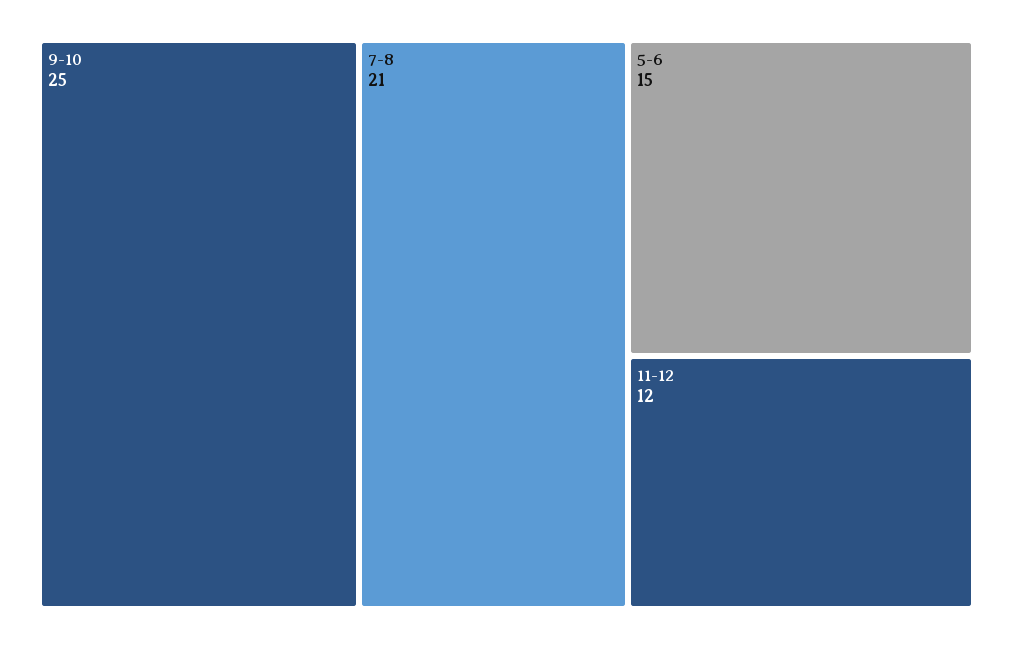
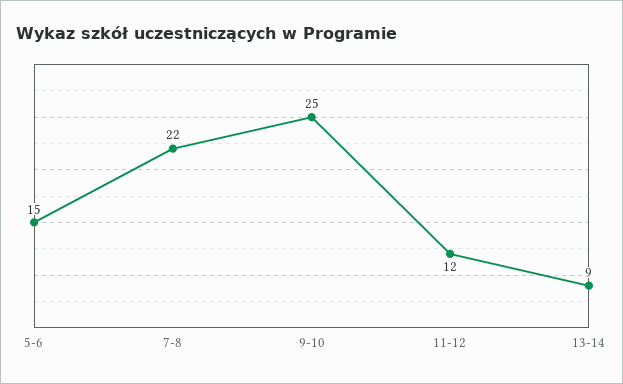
7-8: 21 -> 22
13-14: none -> 9

